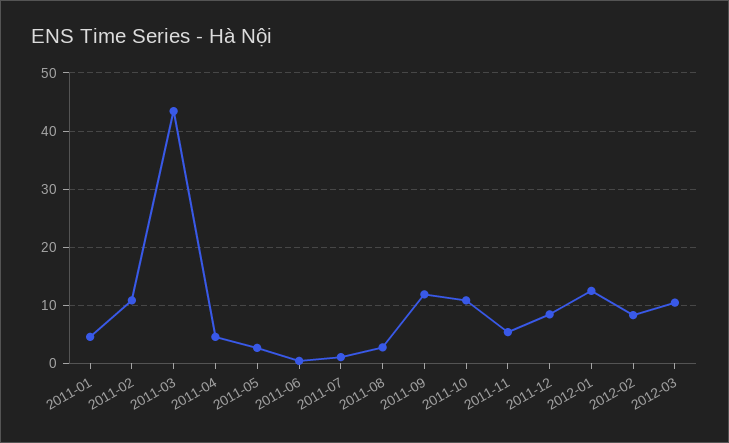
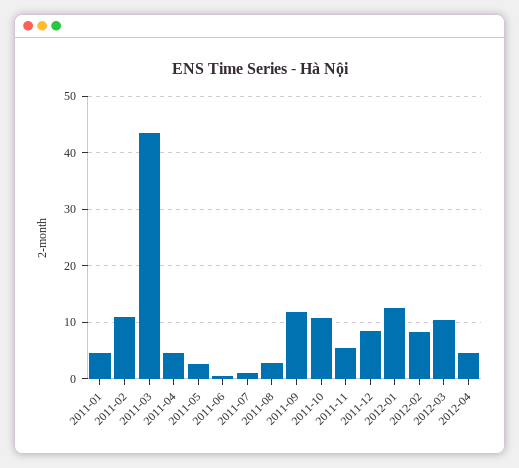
2012-04: none -> 4

